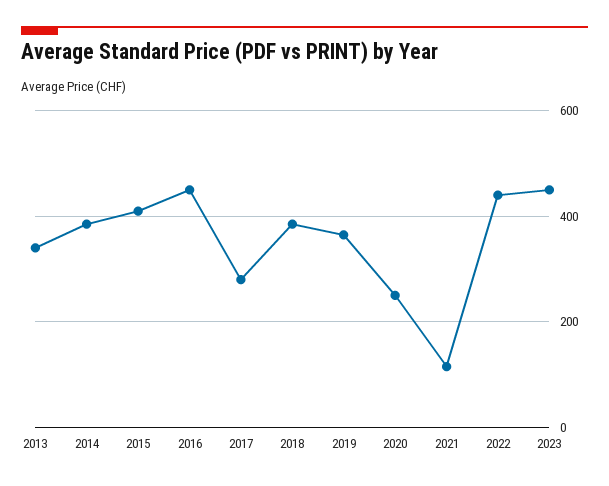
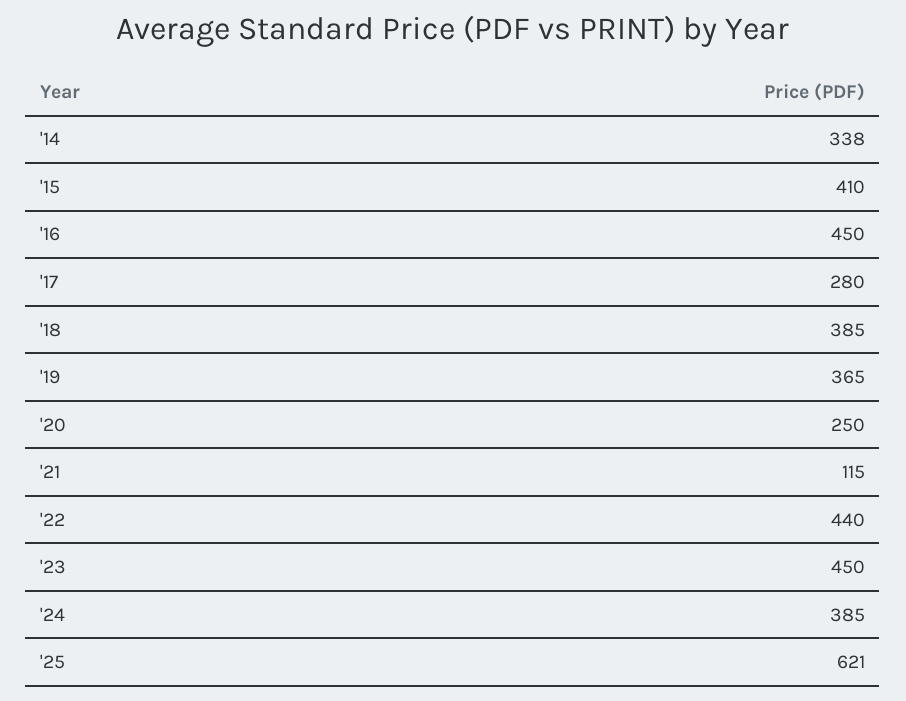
2013: 340 -> none
2014: 380 -> 338
'24: none -> 385
'25: none -> 621

